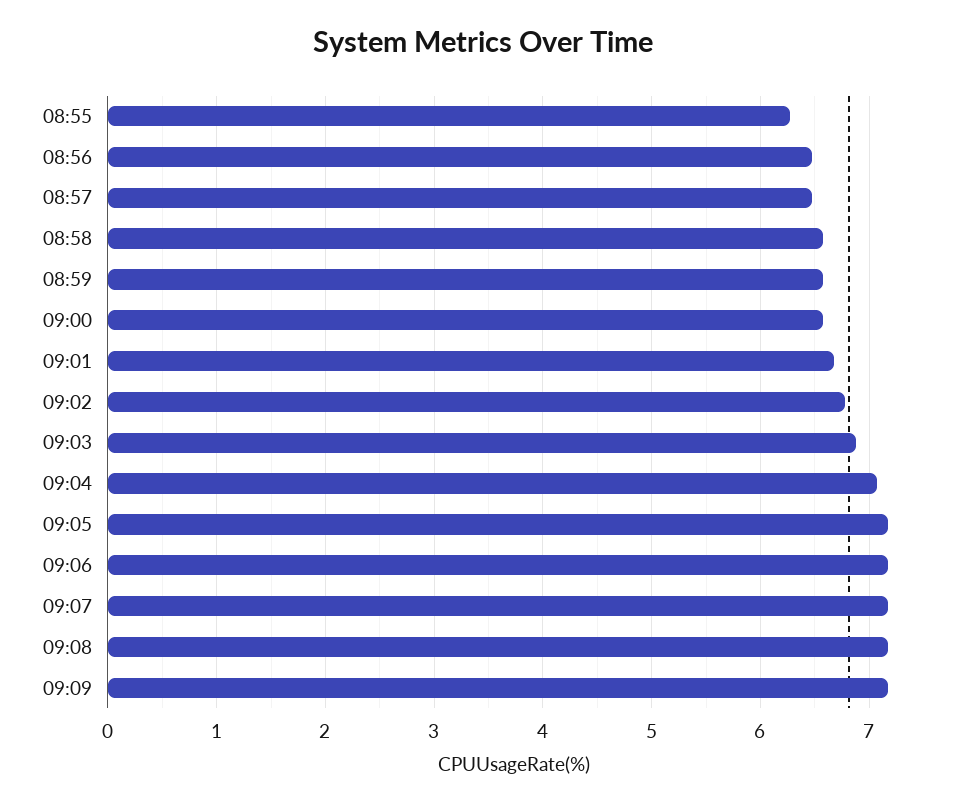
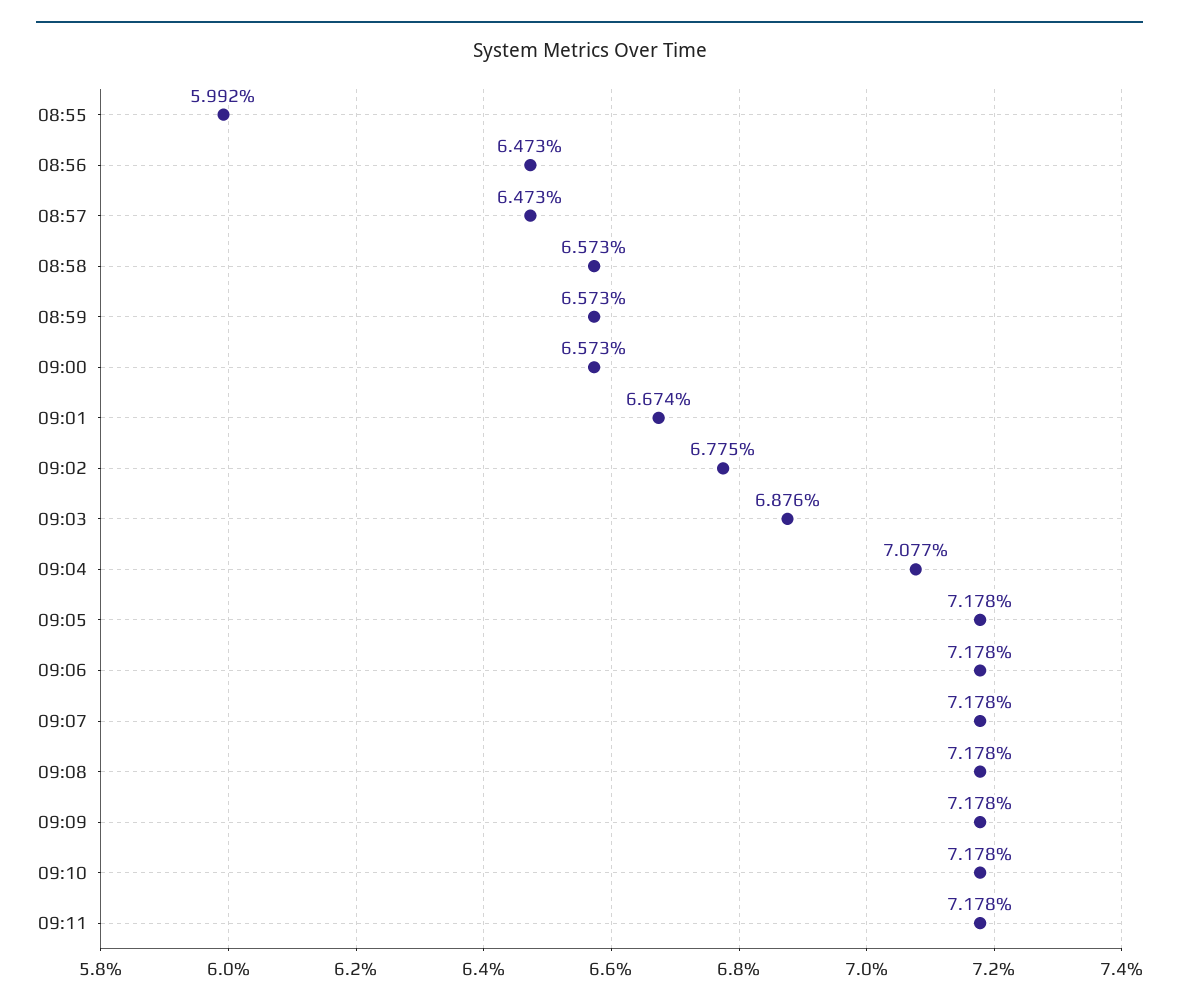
08:55: 6.3 -> 5.992
09:10: none -> 7.178
09:11: none -> 7.178

